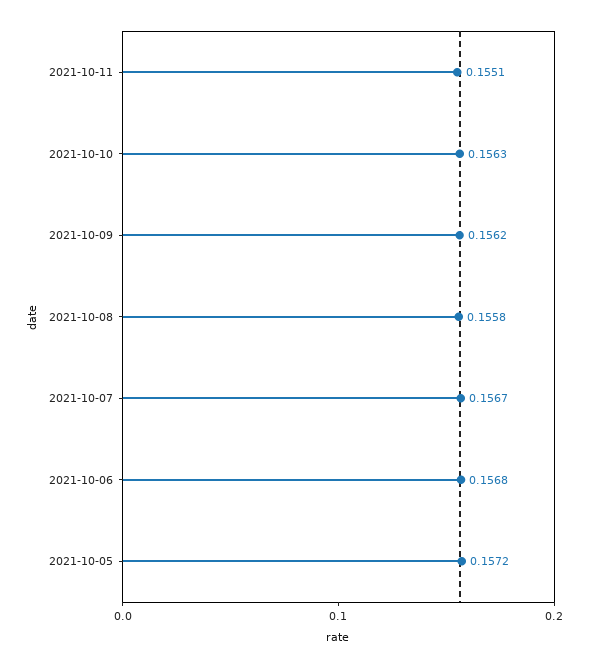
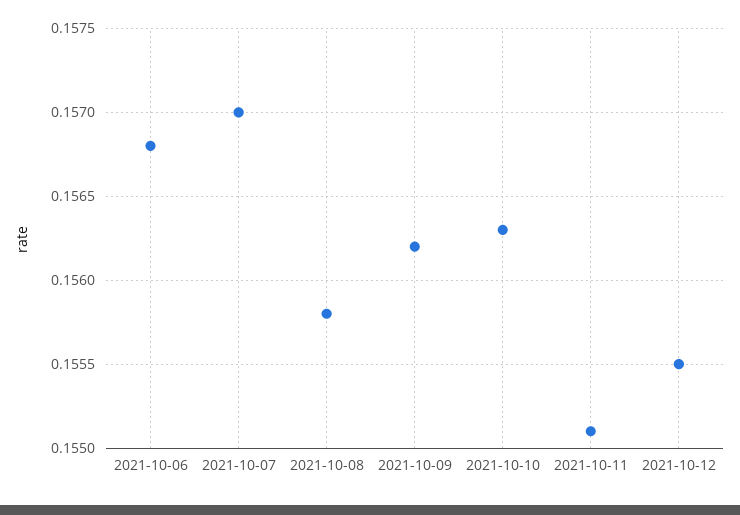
2021-10-07: 0.1567 -> 0.157
2021-10-05: 0.1572 -> none
2021-10-12: none -> 0.1555

